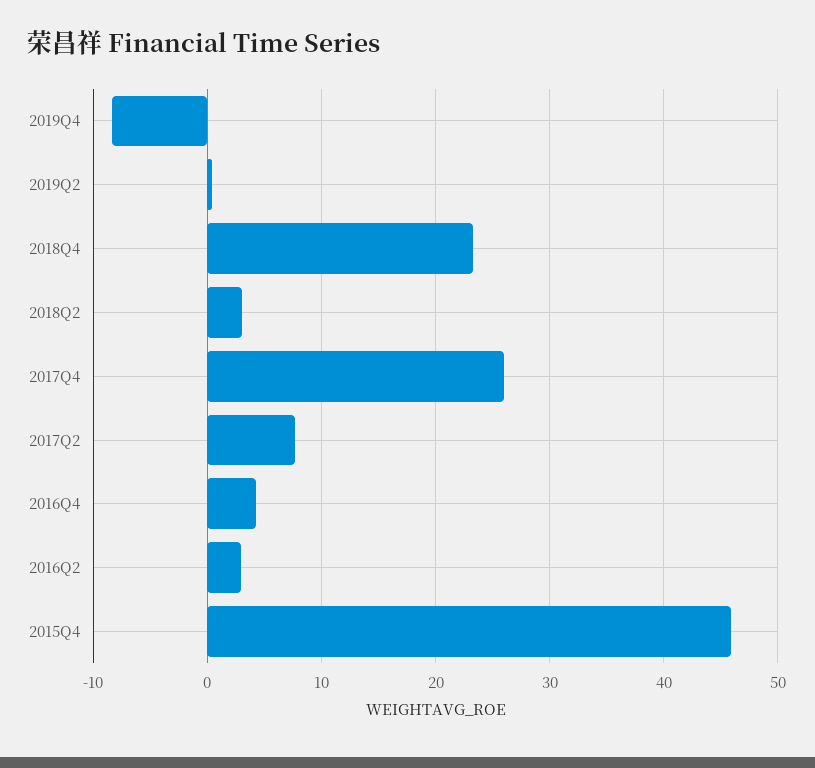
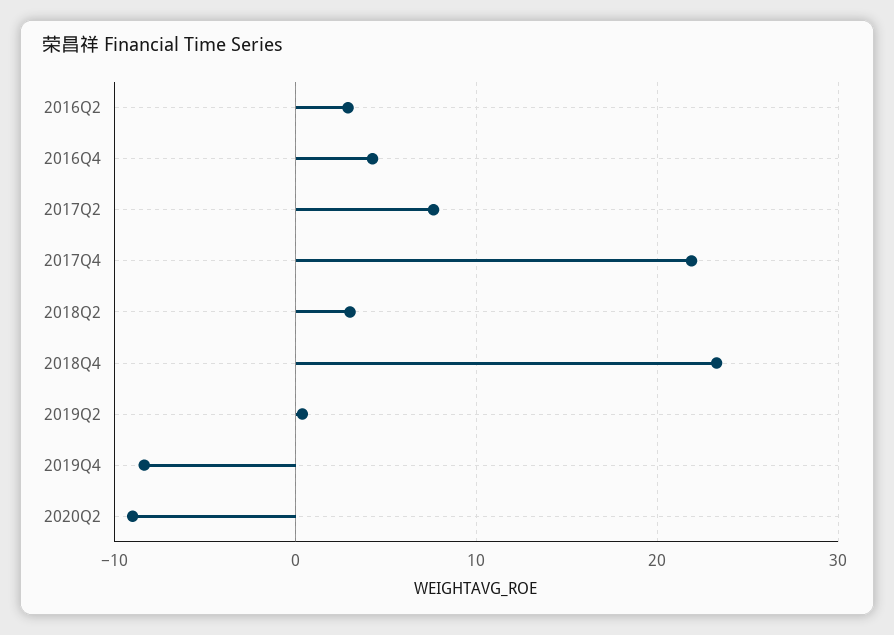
2017Q4: 26 -> 22
2015Q4: 46 -> none
2020Q2: none -> -9

